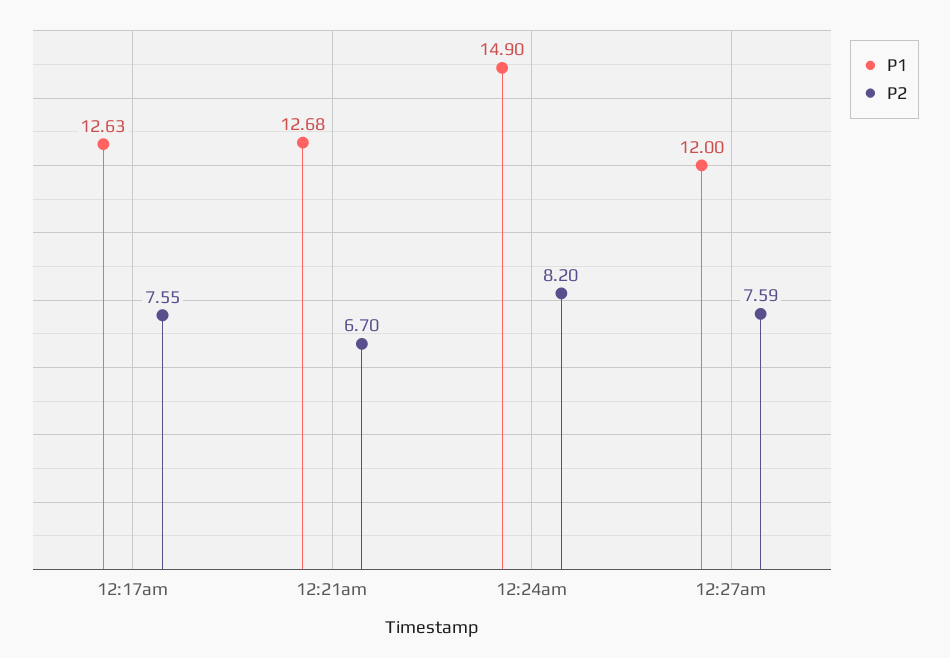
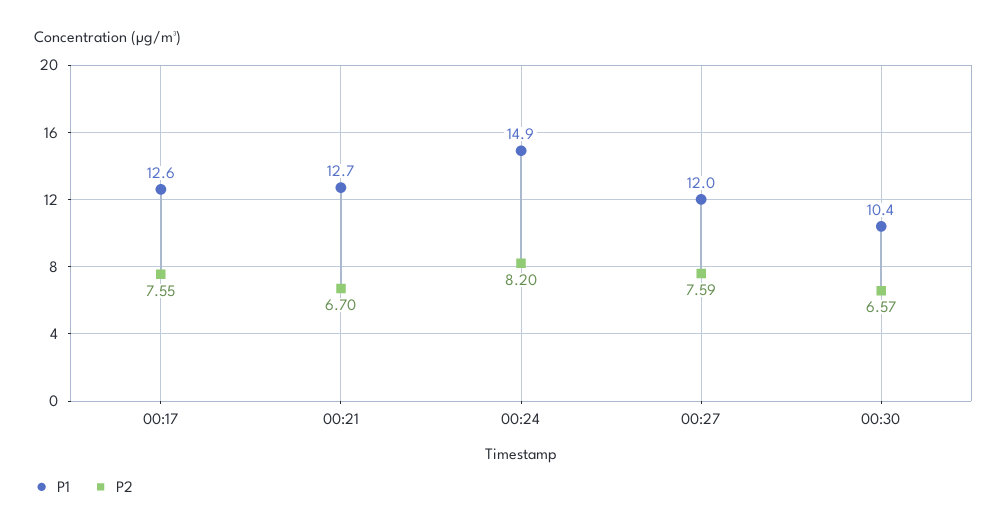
P1, 00:30: none -> 10.4
P2, 00:30: none -> 6.57

